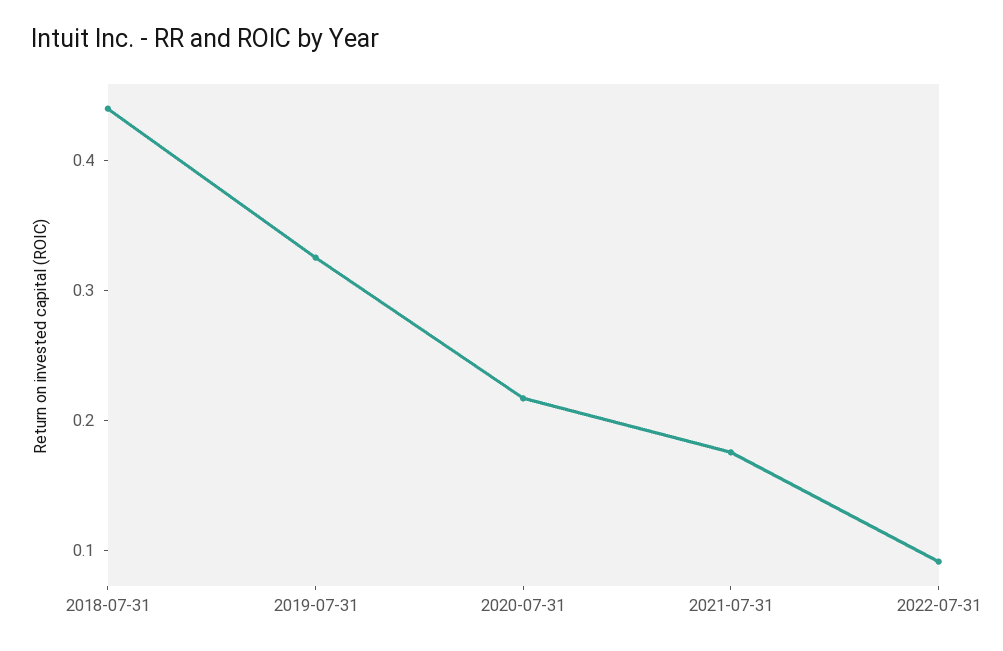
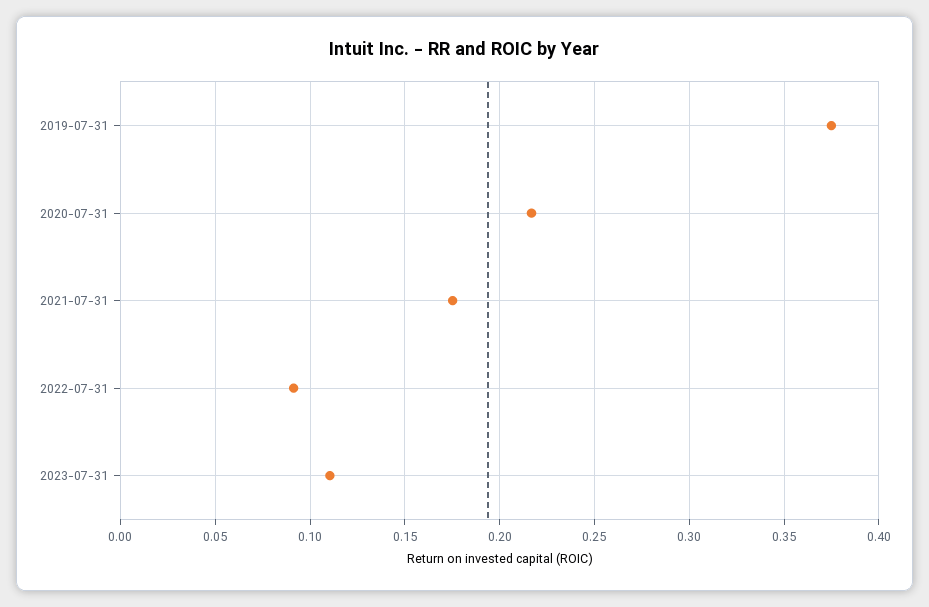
2018-07-31: 0.44 -> none
2019-07-31: 0.32 -> 0.375
2023-07-31: none -> 0.11

